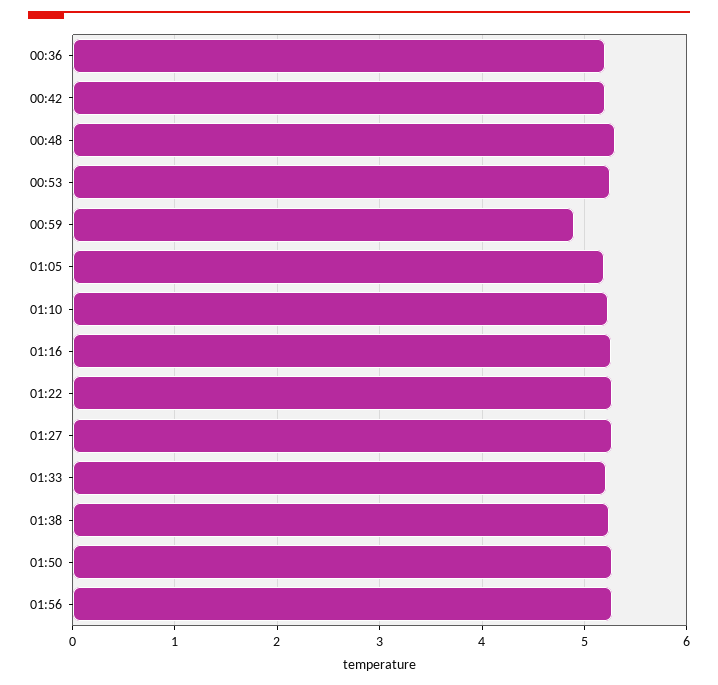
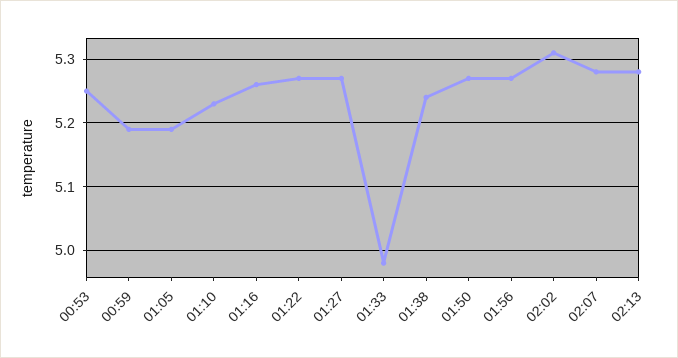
00:36: 5.2 -> none
00:42: 5.2 -> none
00:48: 5.3 -> none
00:59: 4.9 -> 5.19
01:33: 5.2 -> 4.98
02:02: none -> 5.31
02:07: none -> 5.28
02:13: none -> 5.28

